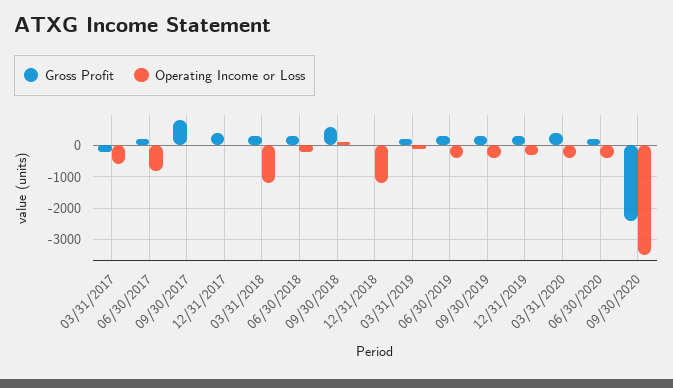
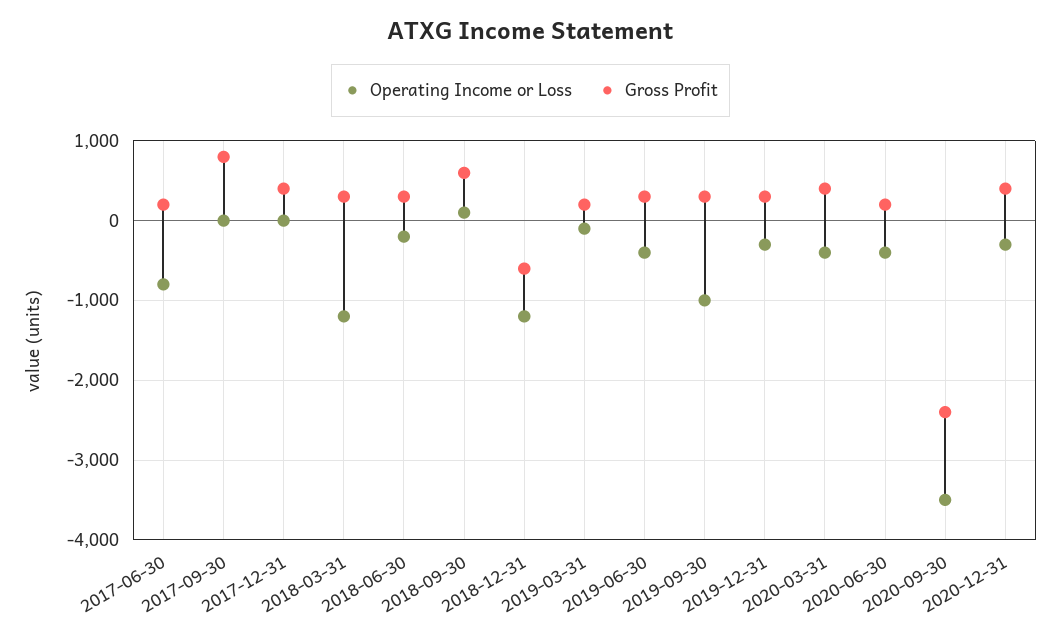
Gross Profit, 03/31/2017: -200 -> none
Operating Income or Loss, 03/31/2017: -600 -> none
Gross Profit, 12/31/2018: 0 -> -600
Operating Income or Loss, 09/30/2019: -400 -> -1000
Operating Income or Loss, 2020-12-31: none -> -300
Gross Profit, 2020-12-31: none -> 400

